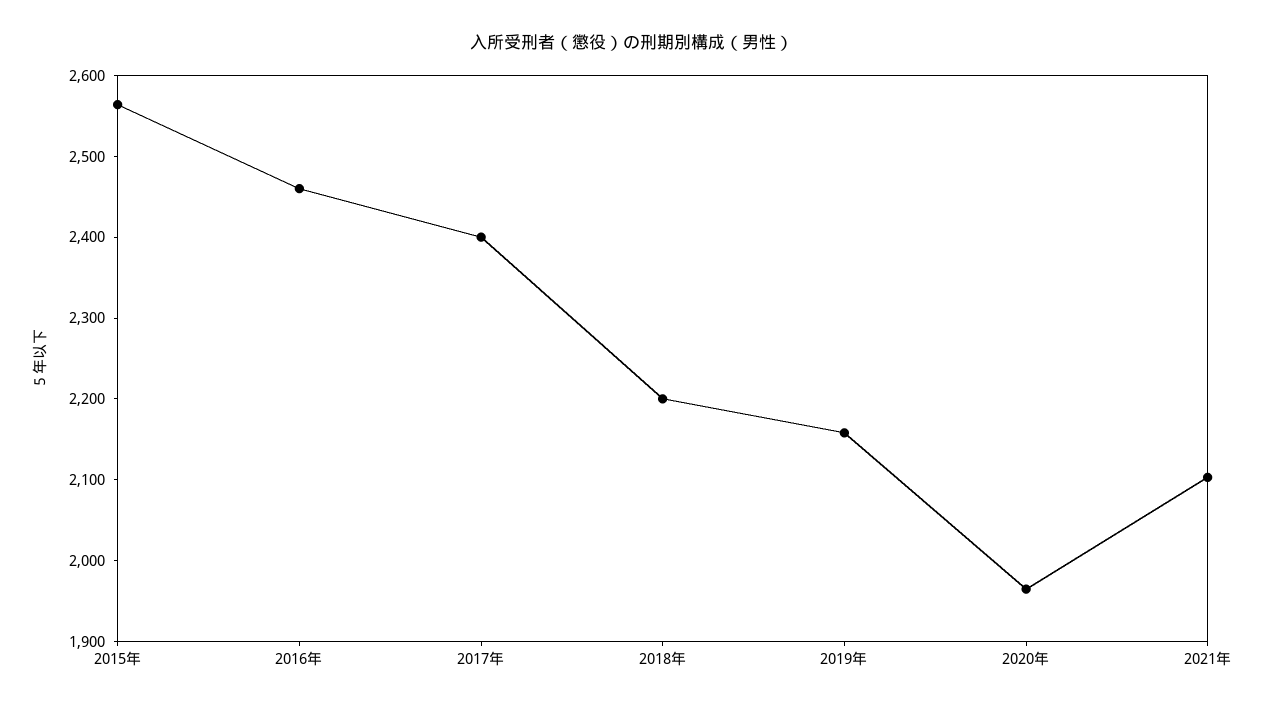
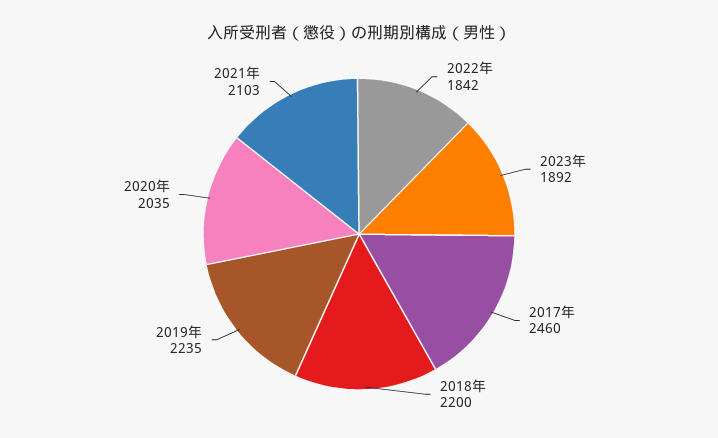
2015年: 2560 -> none
2016年: 2460 -> none
2017年: 2400 -> 2460
2019年: 2160 -> 2235
2020年: 1960 -> 2035
2022年: none -> 1842
2023年: none -> 1892

